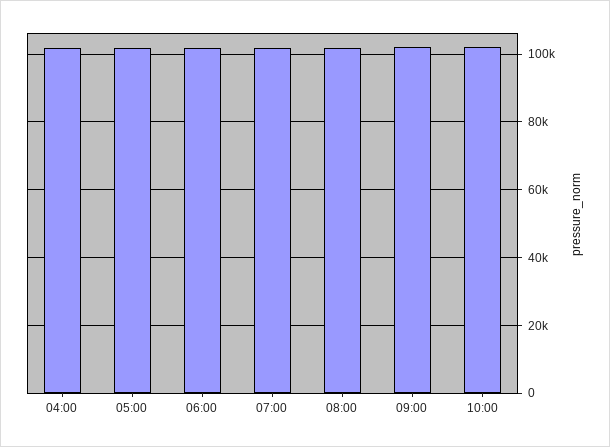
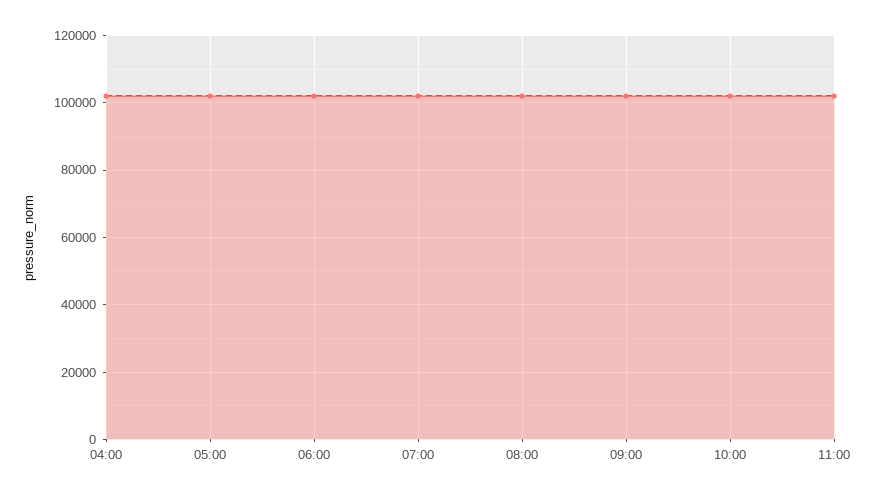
11:00: none -> 102000

